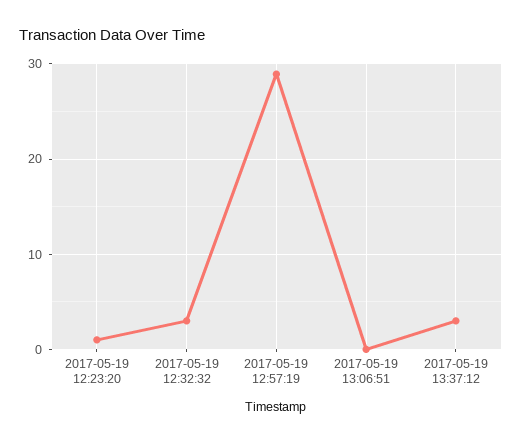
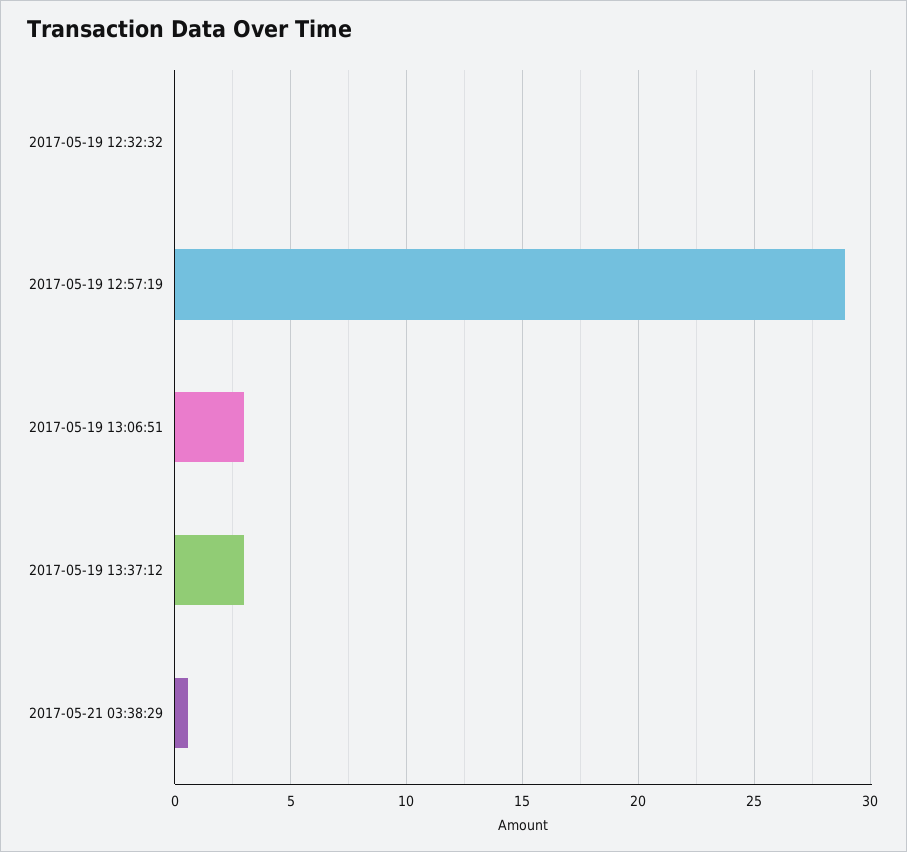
2017-05-19 12:23:20: 1 -> none
2017-05-19 12:32:32: 3 -> 0
2017-05-19 13:06:51: 0 -> 3
2017-05-21 03:38:29: none -> 0.5

